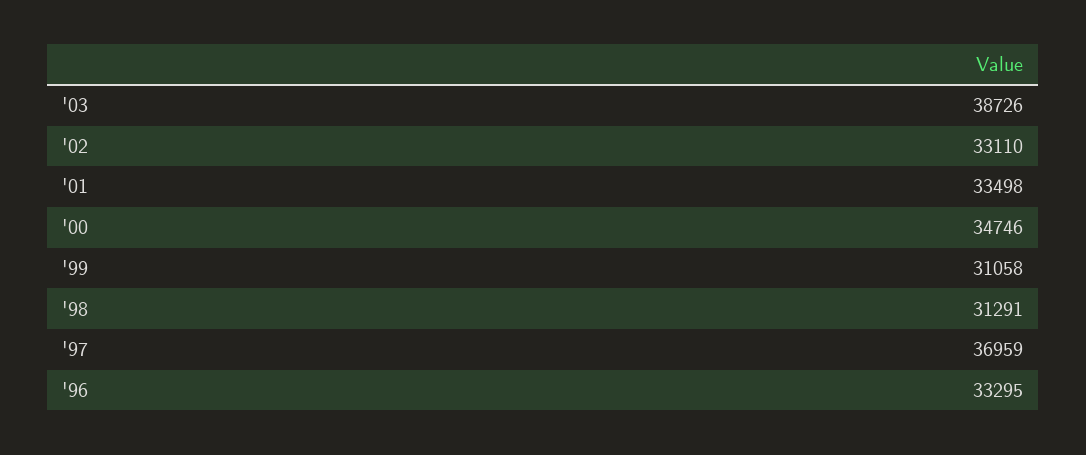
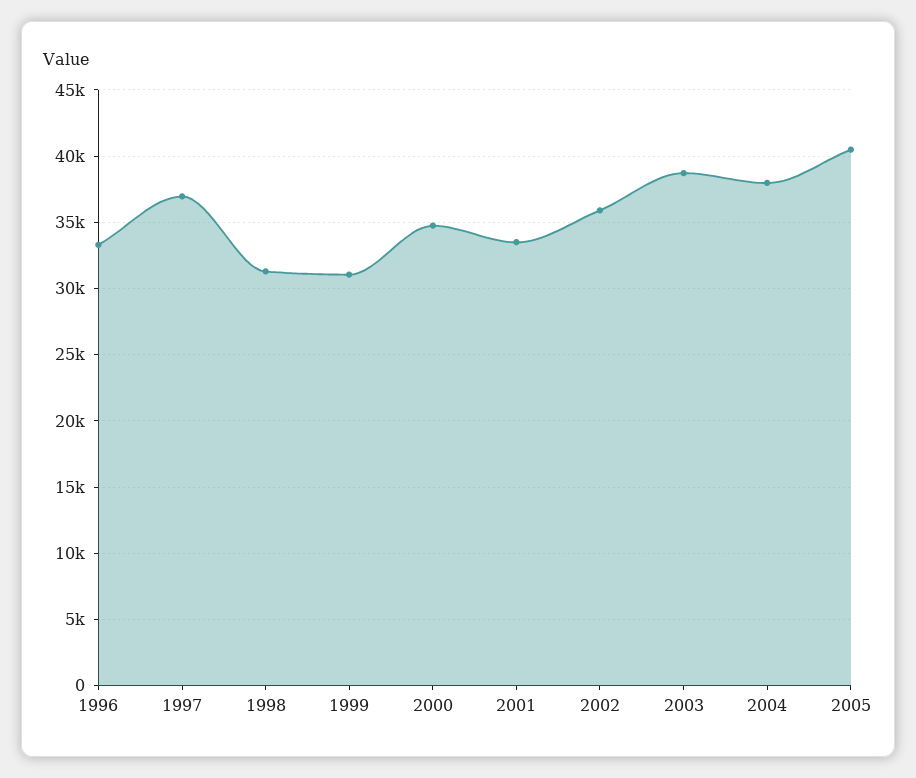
'02: 33110 -> 36000
2004: none -> 38000
2005: none -> 40500

